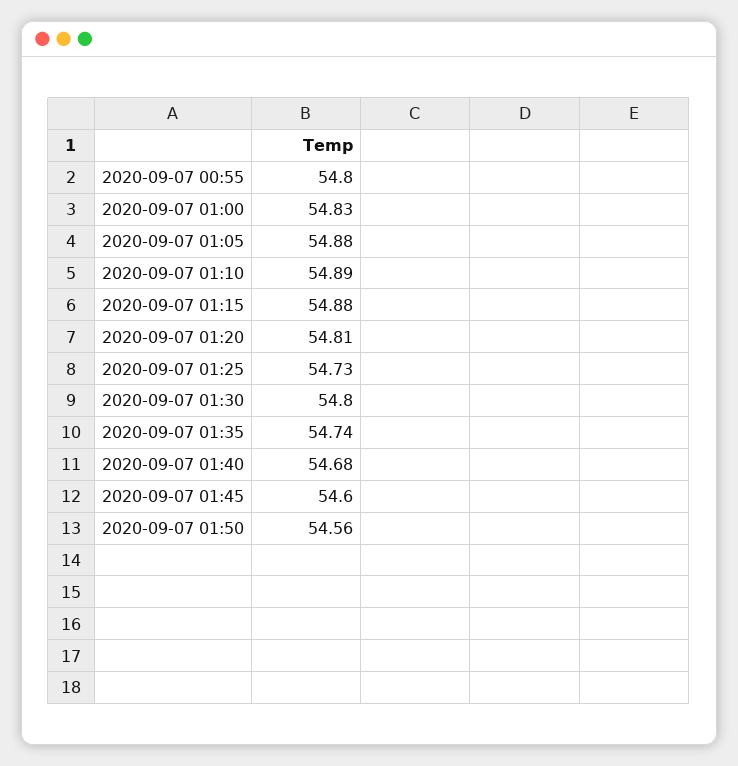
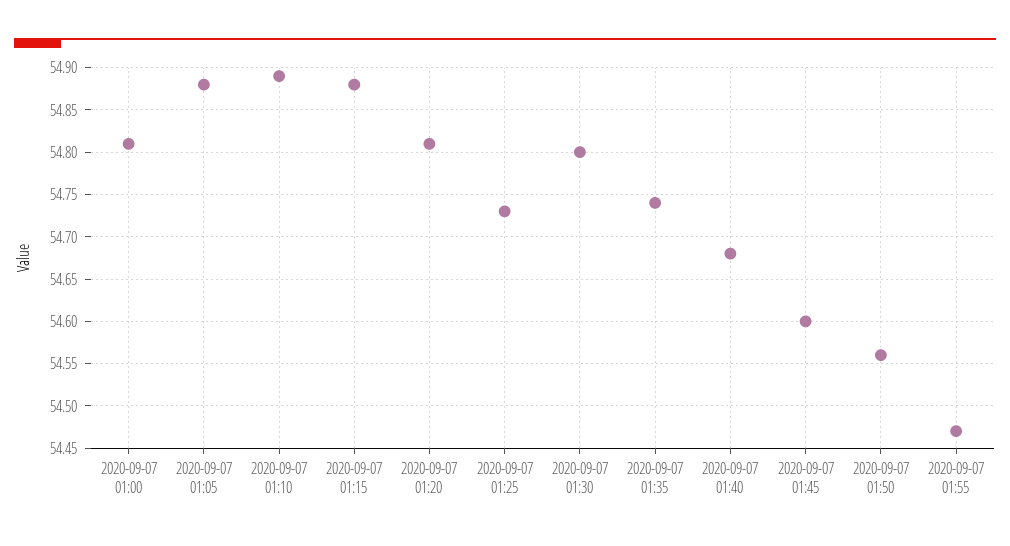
2020-09-07 00:55: 54.8 -> none
2020-09-07 01:00: 54.83 -> 54.81
2020-09-07 01:55: none -> 54.47

